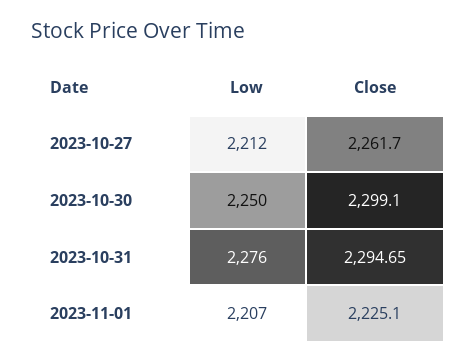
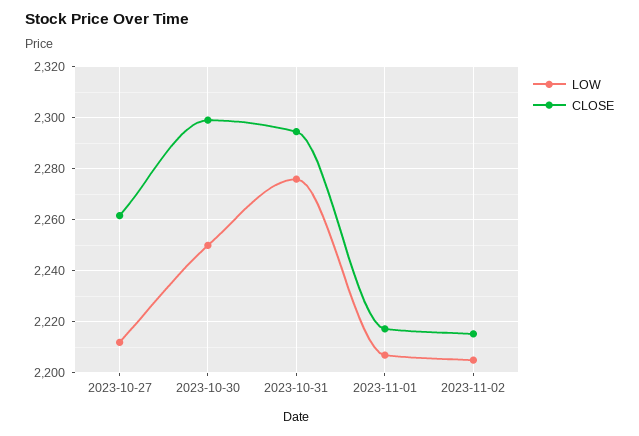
Close, 2023-11-01: 2225.1 -> 2217.5
Low, 2023-11-02: none -> 2205
Close, 2023-11-02: none -> 2215

